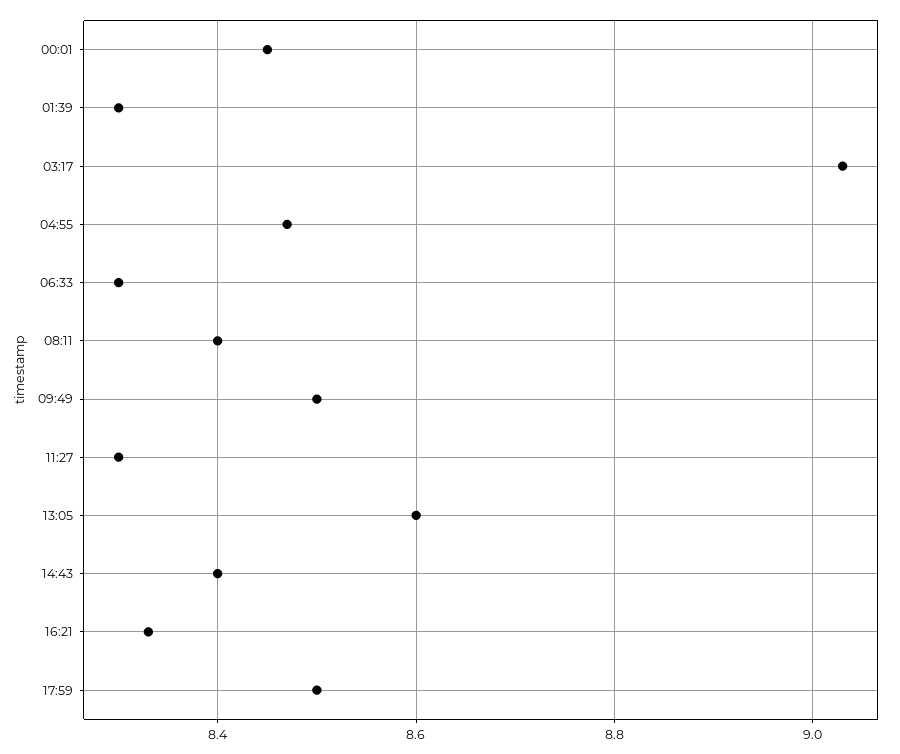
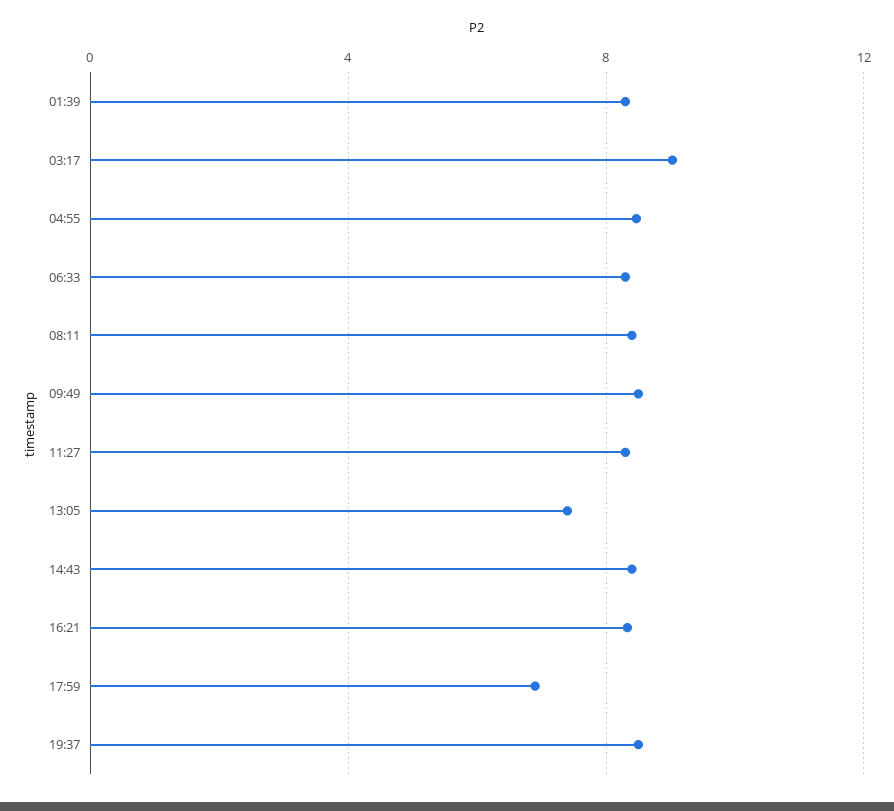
00:01: 8.45 -> none
13:05: 8.6 -> 7.5
17:59: 8.5 -> 7
19:37: none -> 8.5

